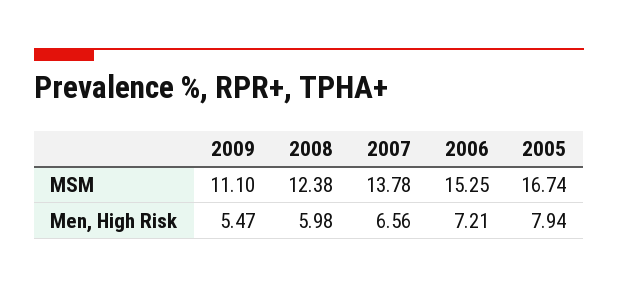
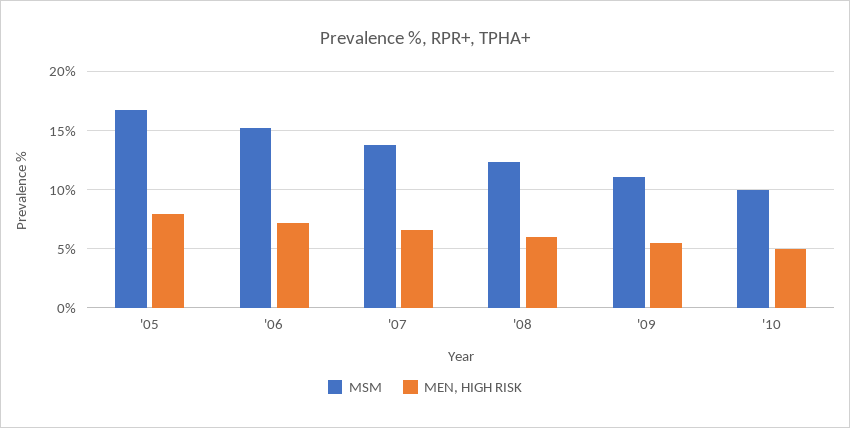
MSM, '10: none -> 10
Men, High Risk, '10: none -> 5

